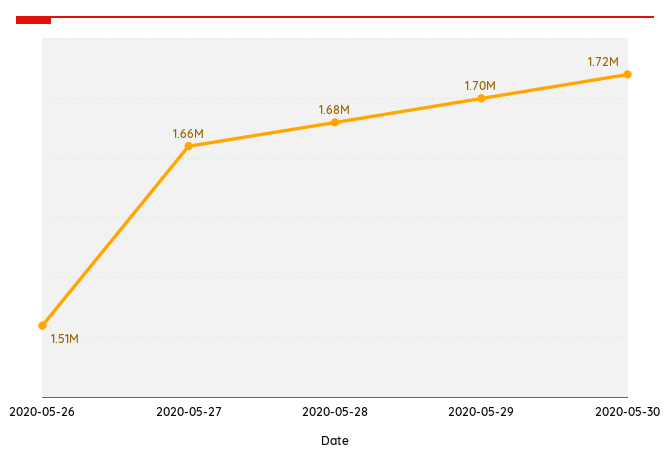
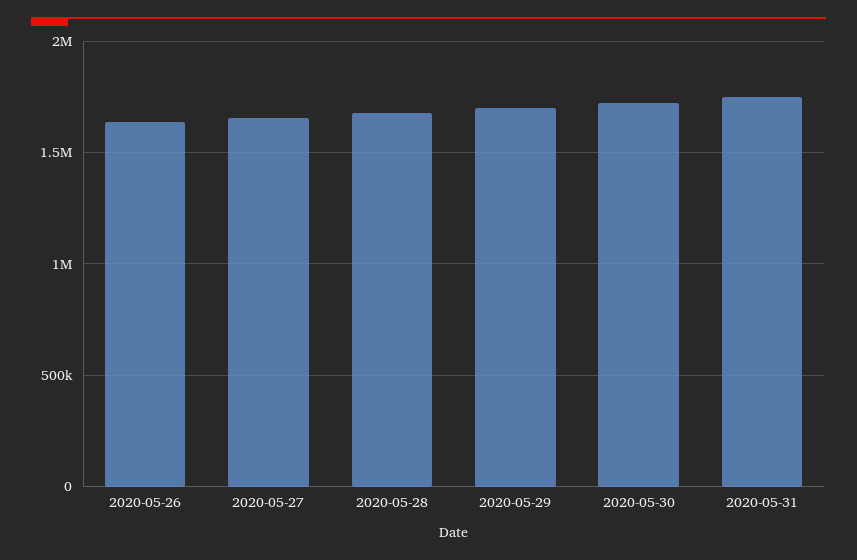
2020-05-26: 1510000 -> 1650000
2020-05-31: none -> 1750000

